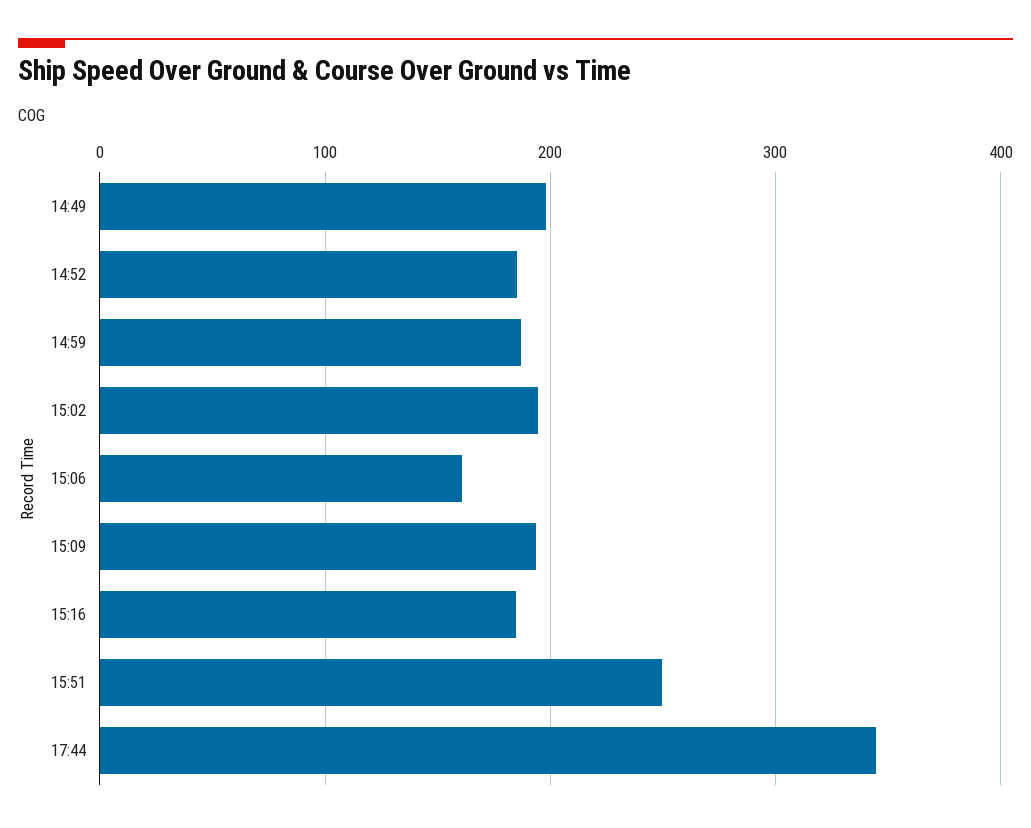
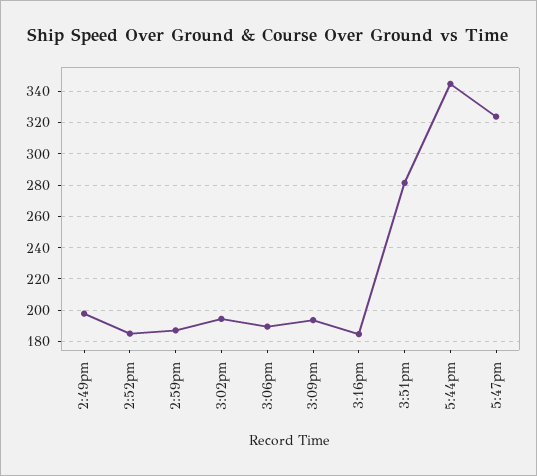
15:06: 160 -> 190
15:51: 250 -> 280
5:47pm: none -> 325

